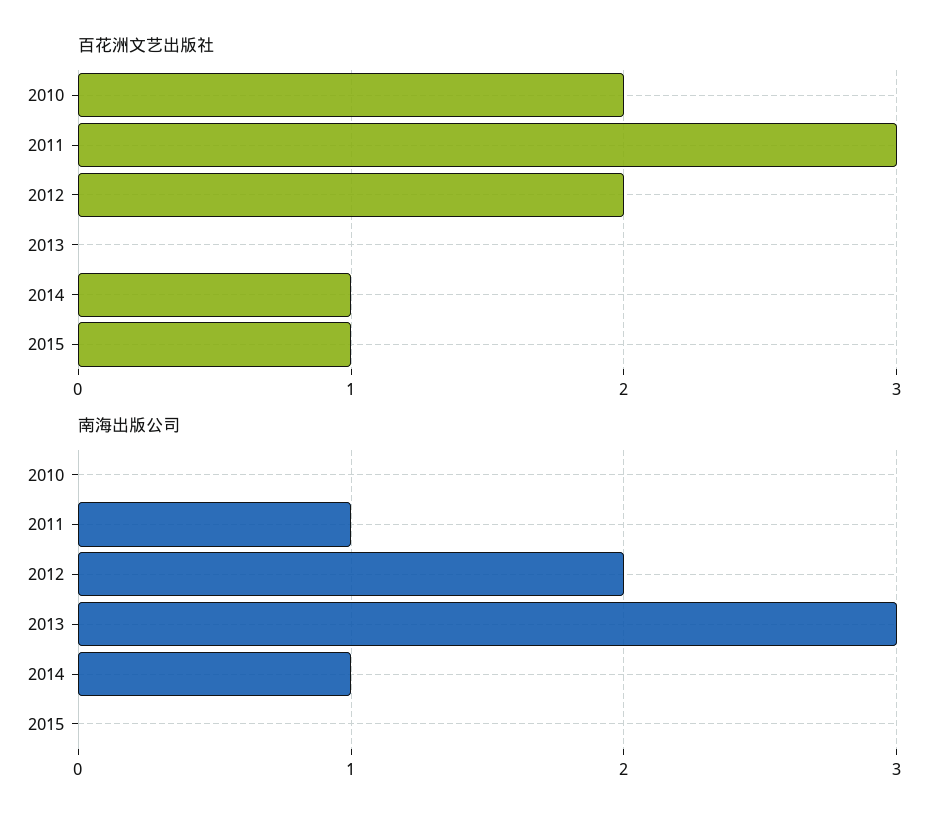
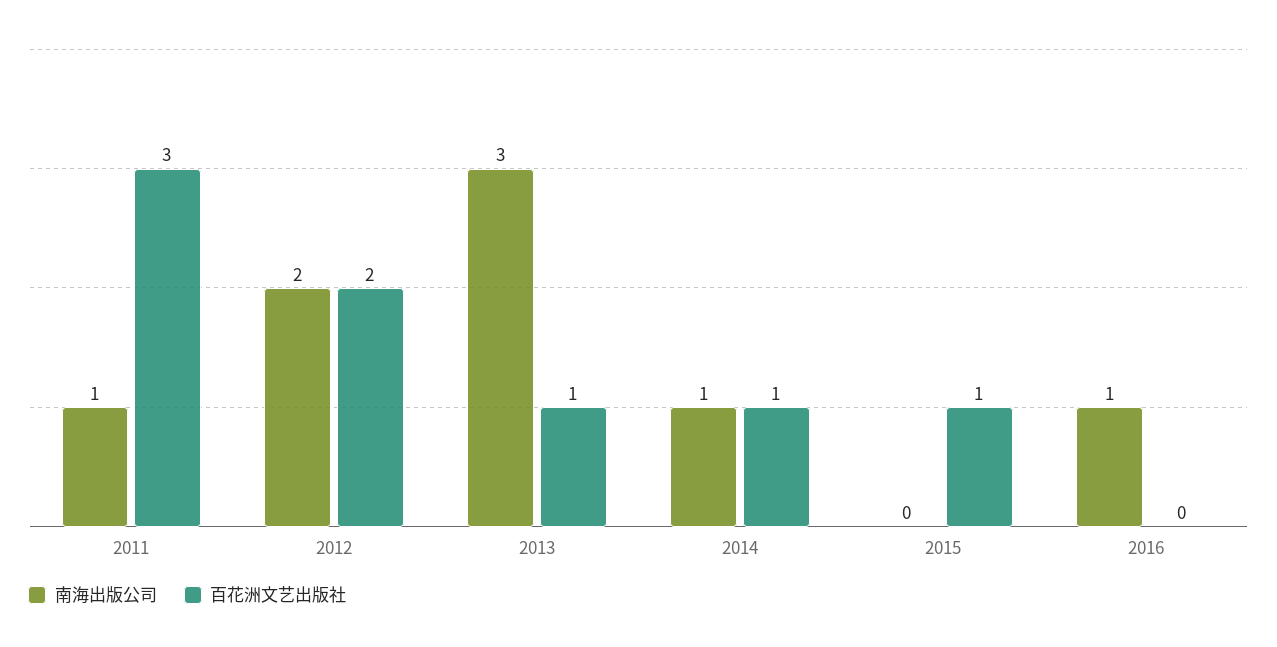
百花洲文艺出版社, 2010: 2 -> none
百花洲文艺出版社, 2013: 0 -> 1
南海出版公司, 2010: 0 -> none
南海出版公司, 2016: none -> 1
百花洲文艺出版社, 2016: none -> 0

